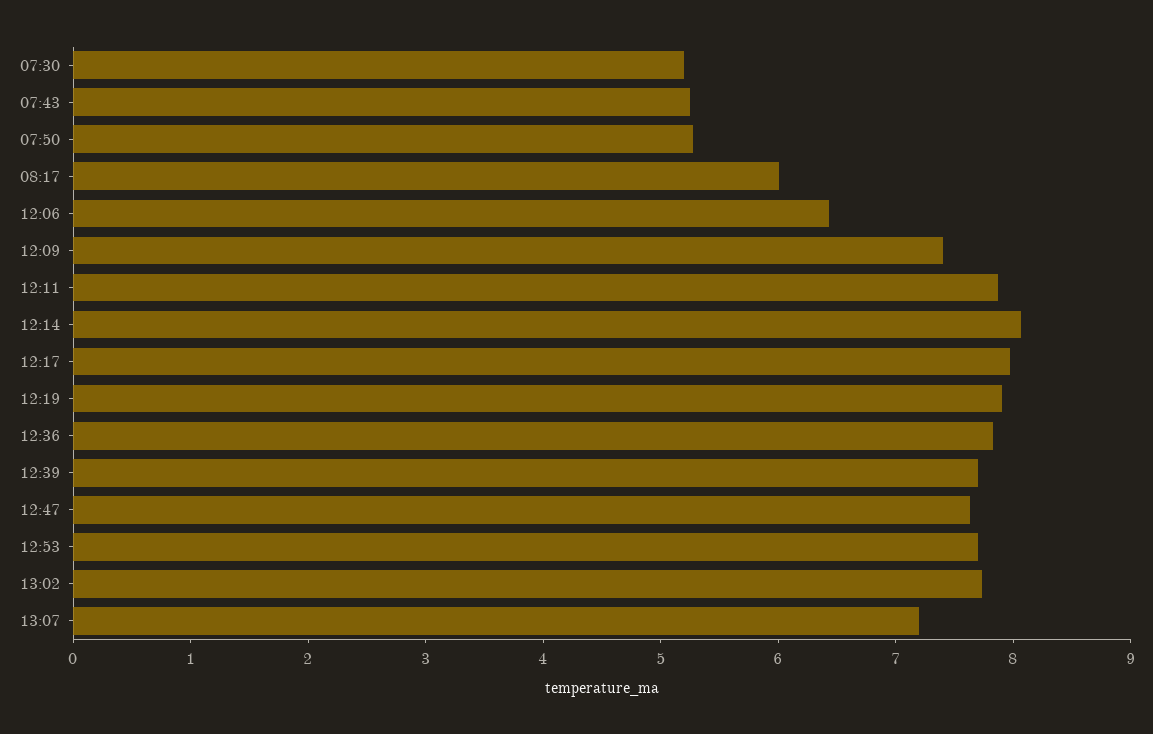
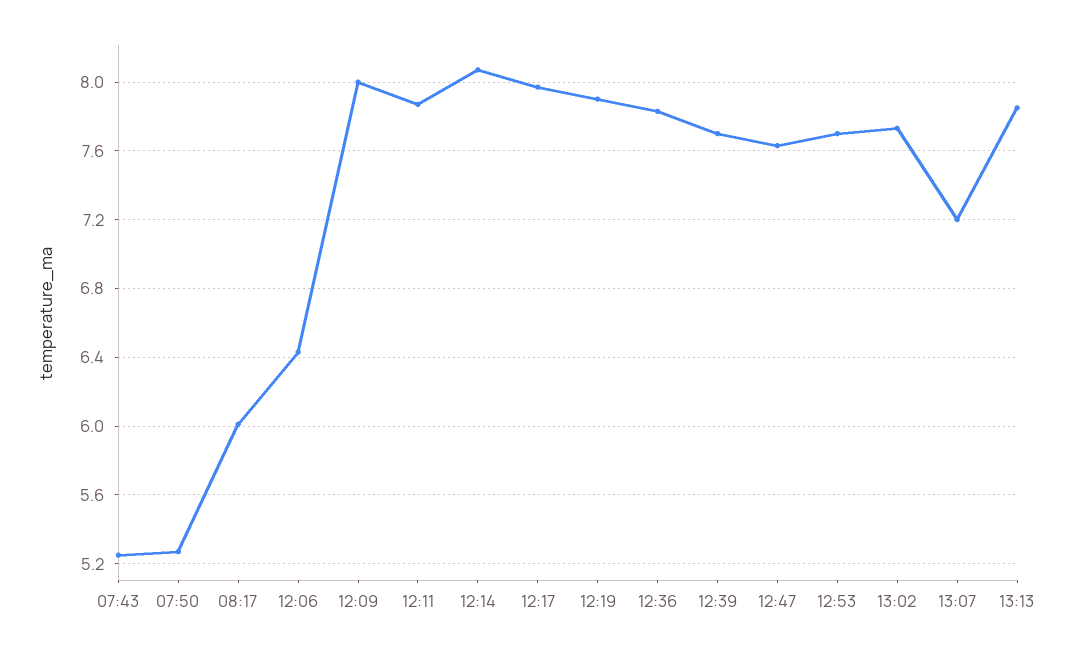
07:30: 5.2 -> none
12:09: 7.4 -> 8
13:13: none -> 7.85

